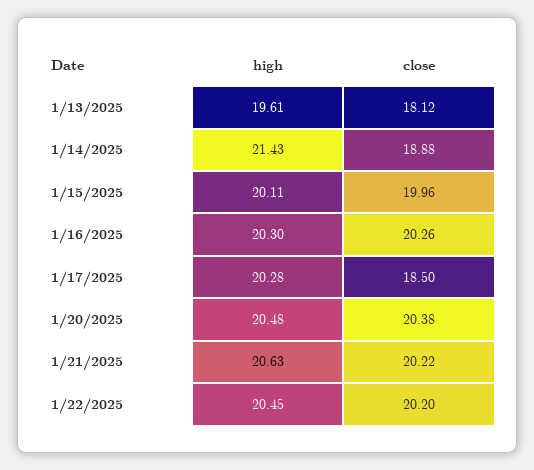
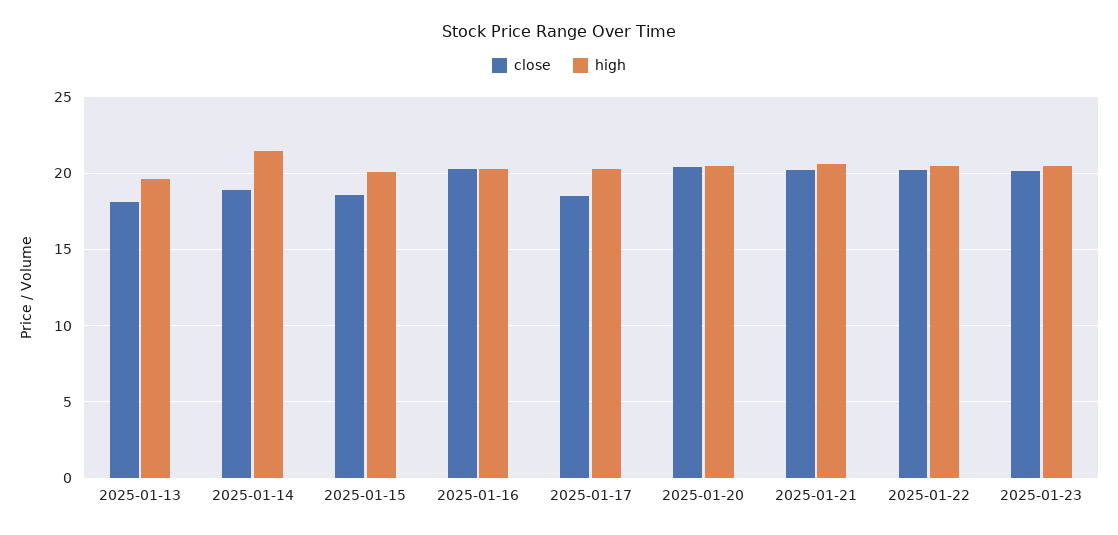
close, 1/15/2025: 19.96 -> 18.5
close, 2025-01-23: none -> 20
high, 2025-01-23: none -> 20.5

